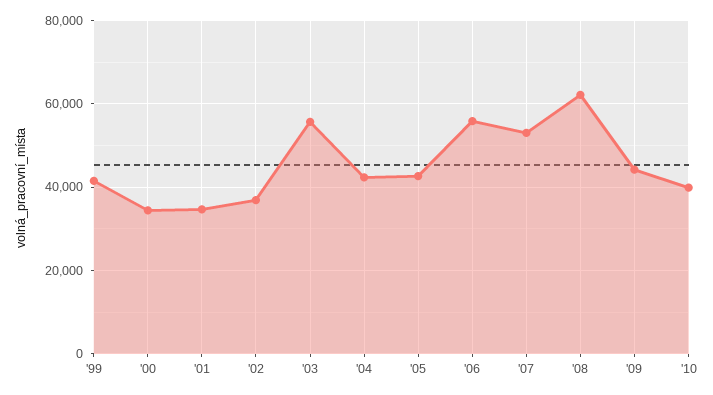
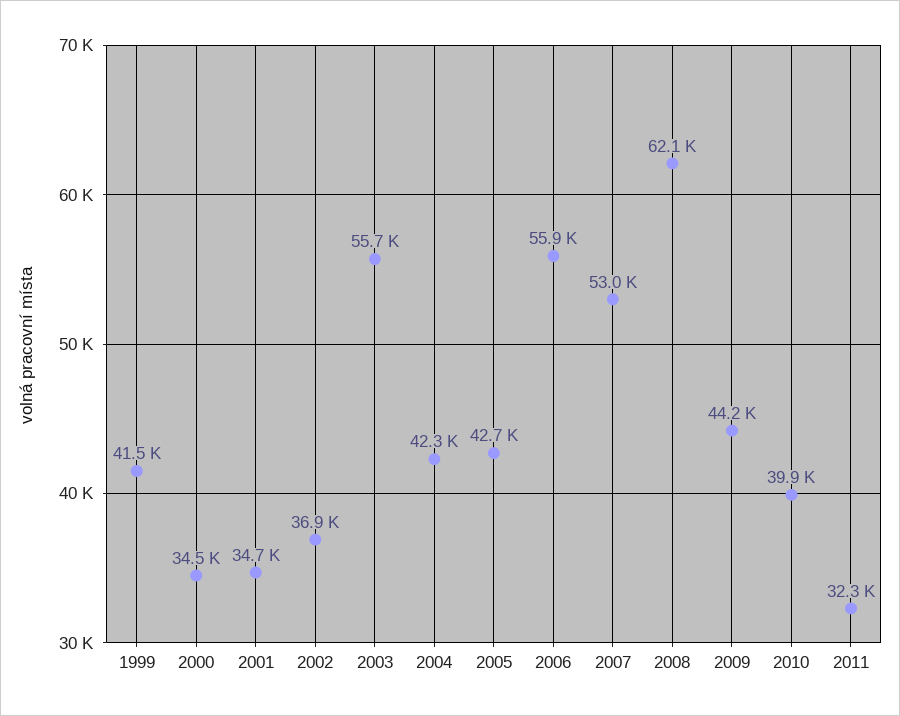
2011: none -> 32300

